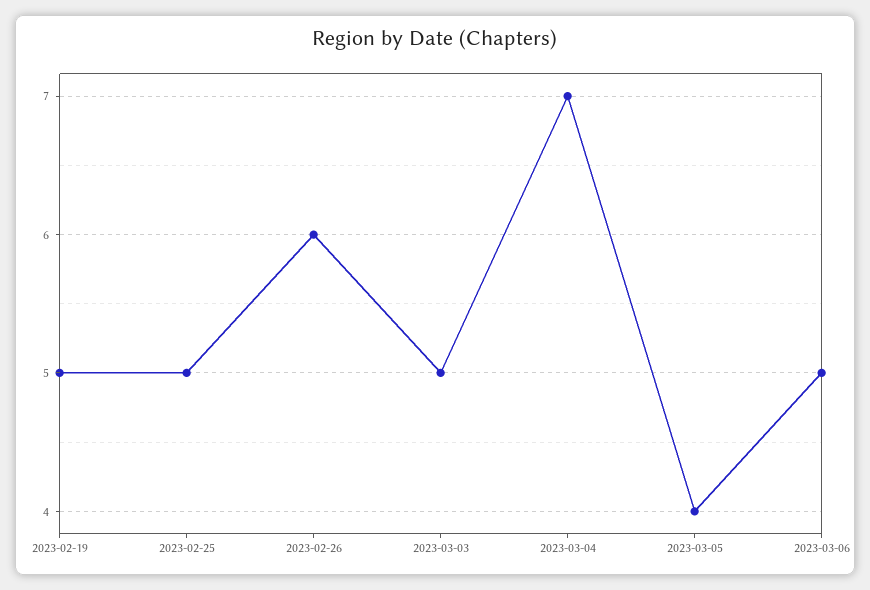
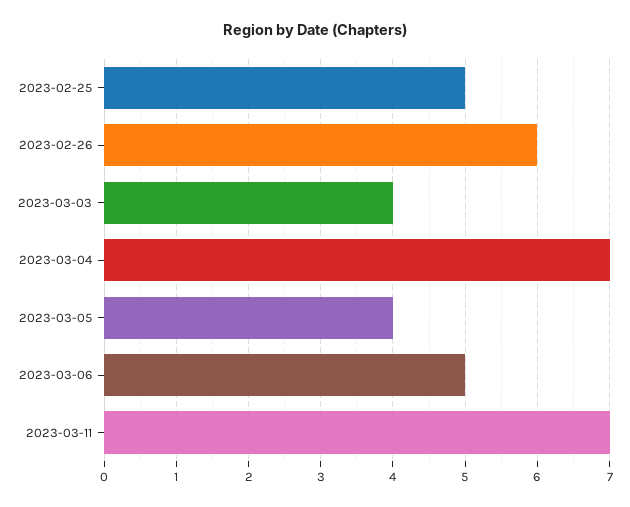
2023-02-19: 5 -> none
2023-03-03: 5 -> 4
2023-03-11: none -> 7

